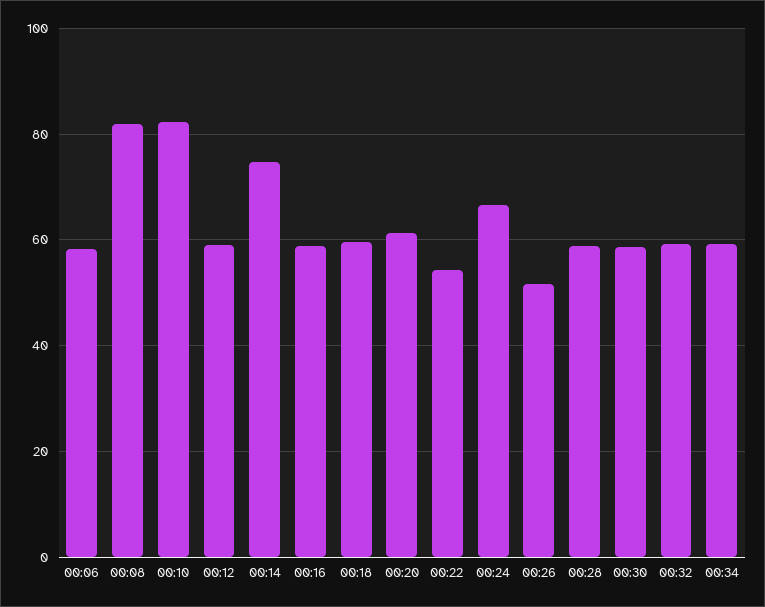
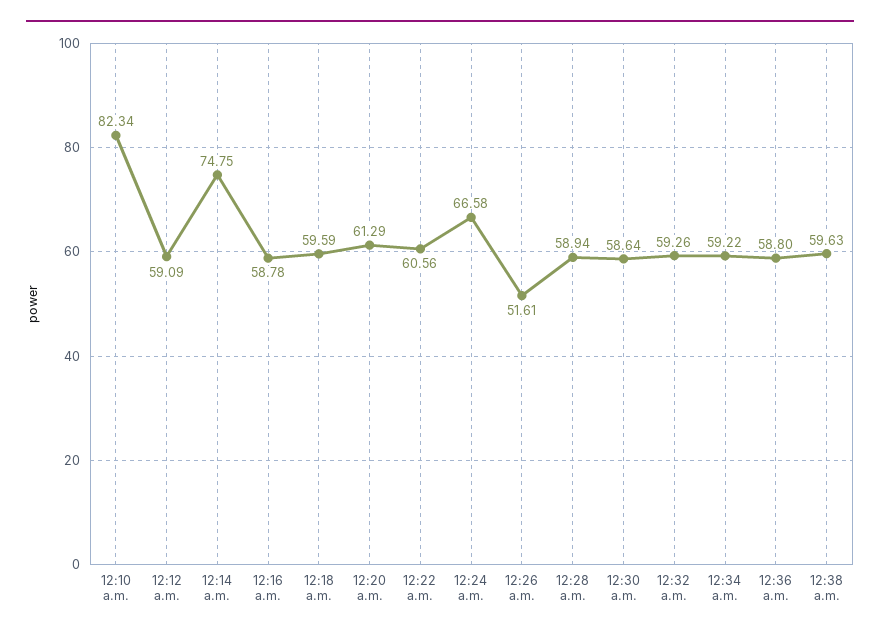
00:06: 58 -> none
00:08: 82 -> none
00:22: 54 -> 60.56
12:36 a.m.: none -> 58.8
12:38 a.m.: none -> 59.63

